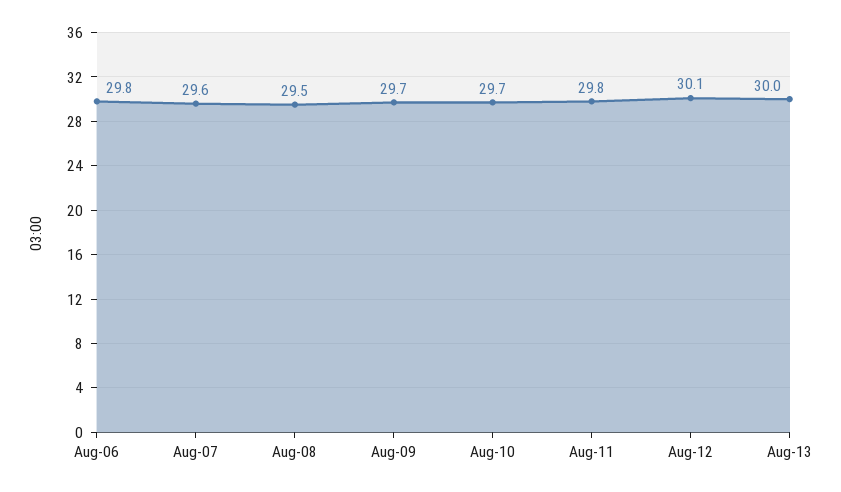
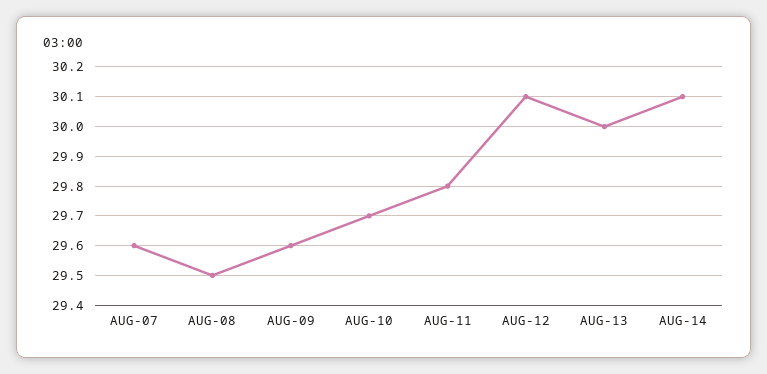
Aug-06: 29.8 -> none
Aug-09: 29.7 -> 29.6
AUG-14: none -> 30.1

